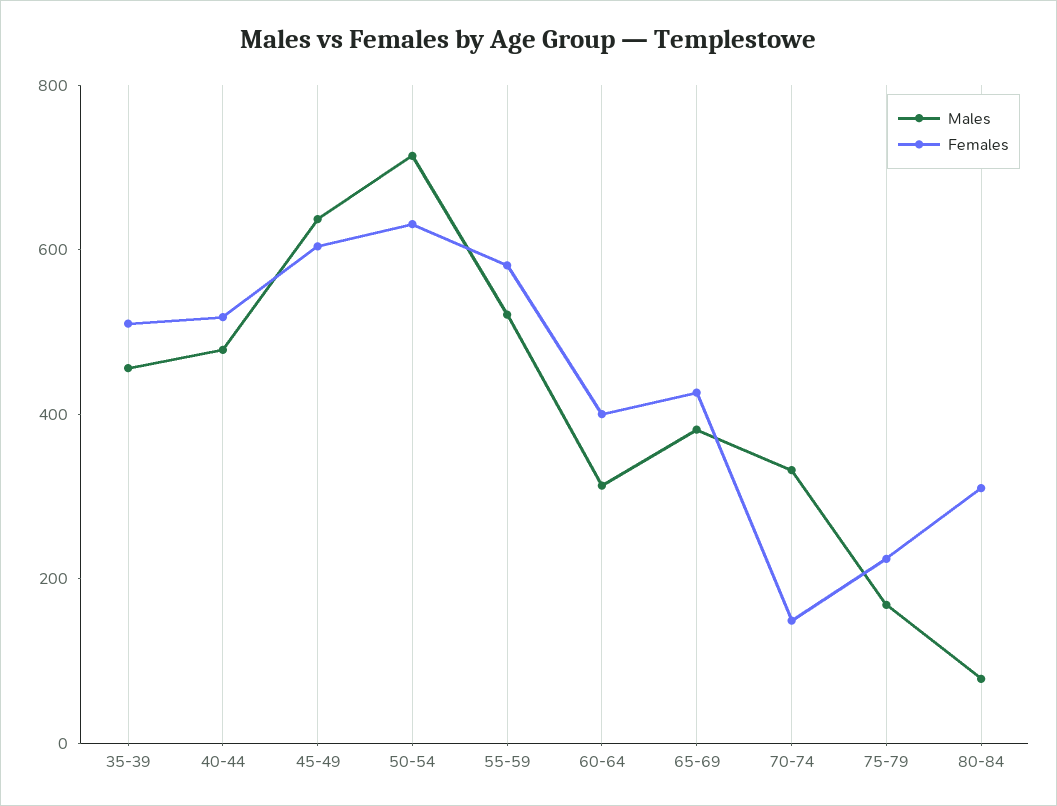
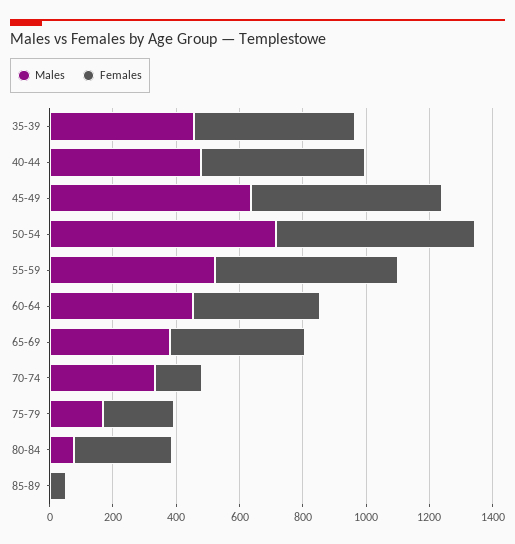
Males, 60-64: 300 -> 450
Males, 85-89: none -> 0
Females, 85-89: none -> 50

